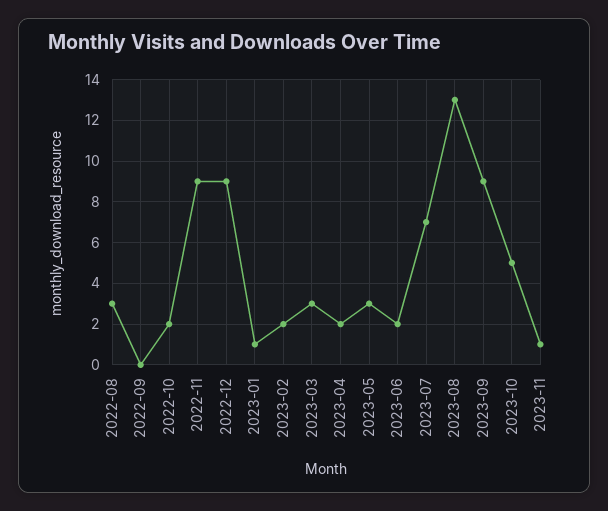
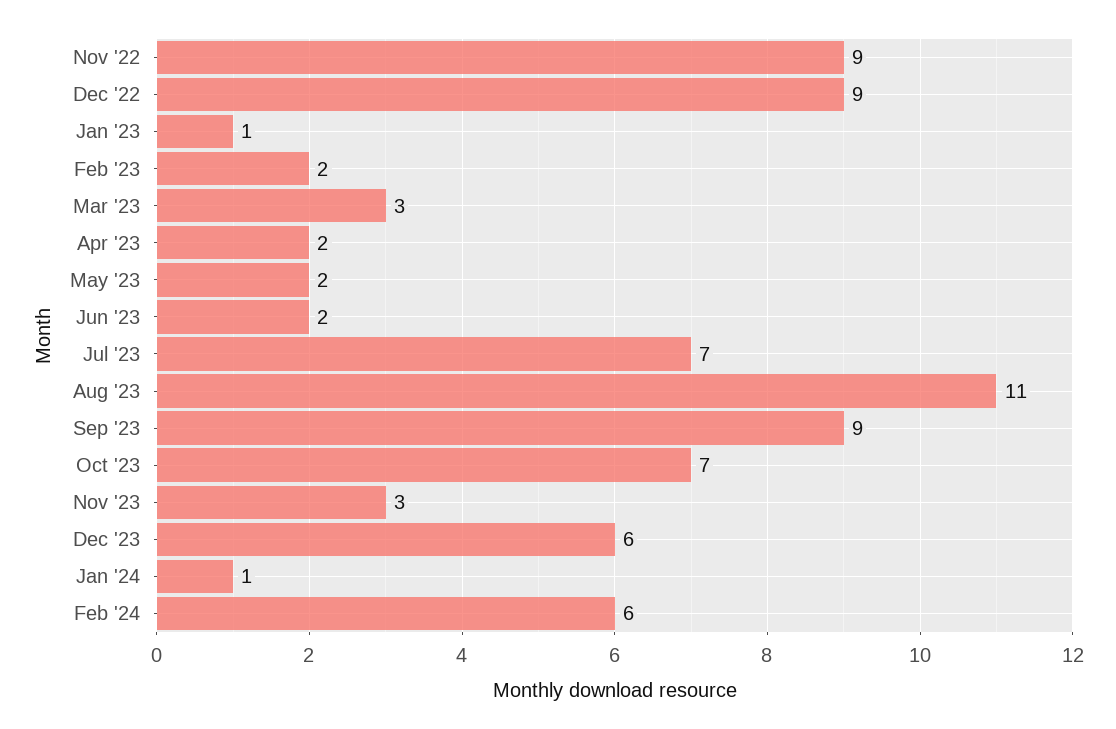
2022-08: 3 -> none
2022-09: 0 -> none
2022-10: 2 -> none
2023-05: 3 -> 2
2023-08: 13 -> 11
2023-10: 5 -> 7
2023-11: 1 -> 3
Dec '23: none -> 6
Jan '24: none -> 1
Feb '24: none -> 6

